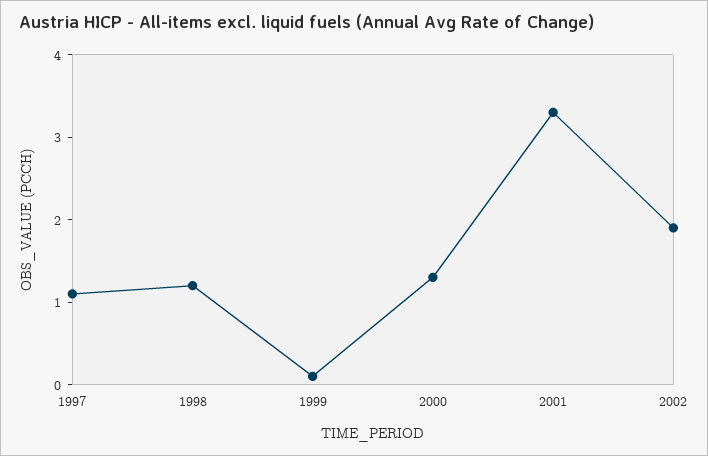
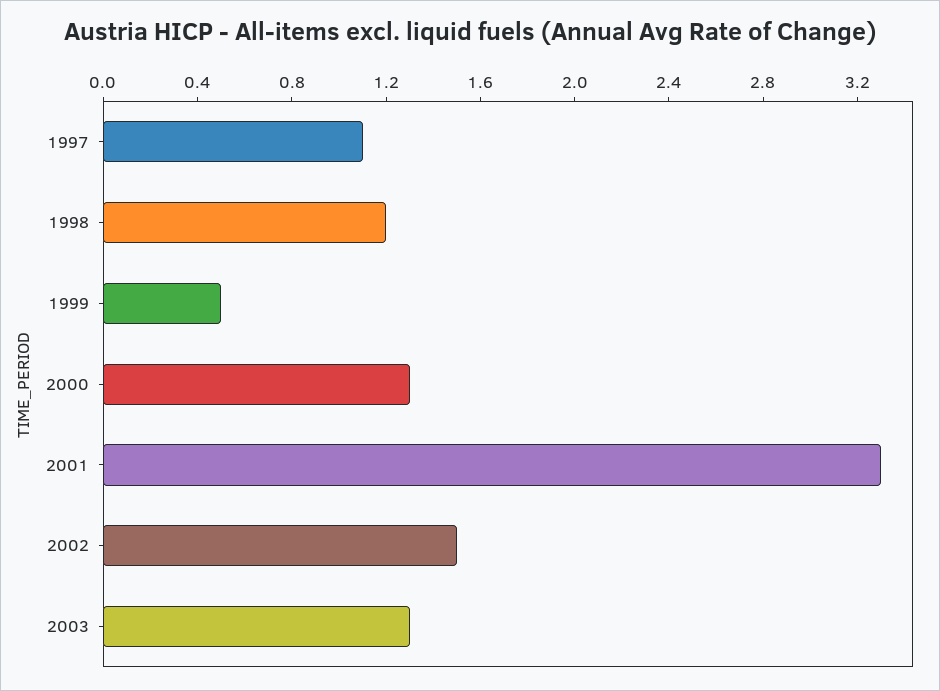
1999: 0.1 -> 0.5
2002: 1.9 -> 1.5
2003: none -> 1.3

